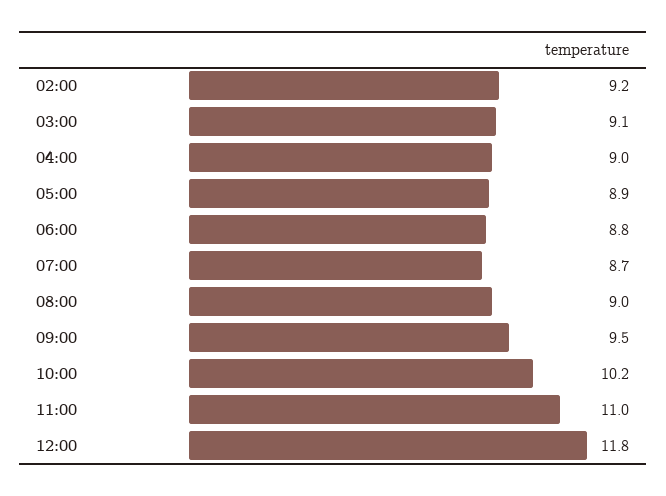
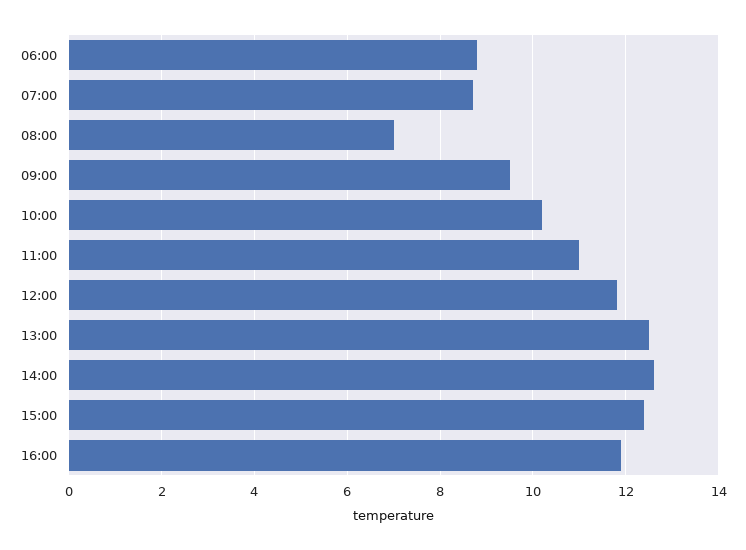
02:00: 9.2 -> none
03:00: 9.1 -> none
04:00: 9 -> none
05:00: 8.9 -> none
08:00: 9 -> 7
13:00: none -> 12.5
14:00: none -> 12.5
15:00: none -> 12.5
16:00: none -> 12

